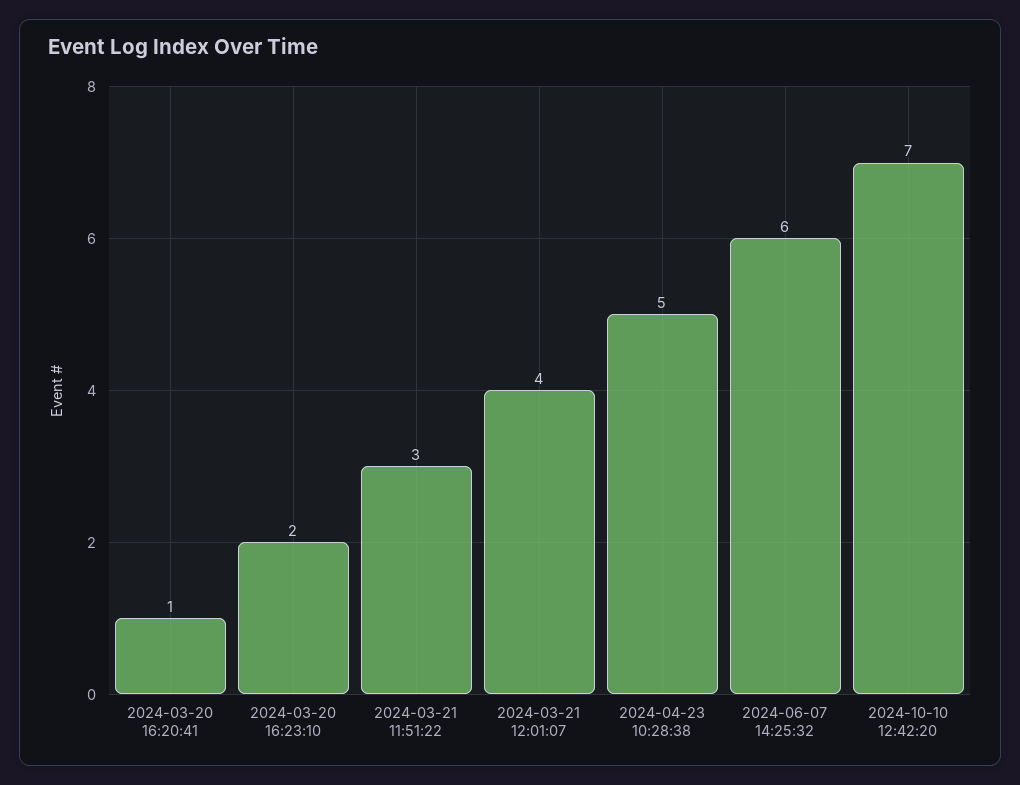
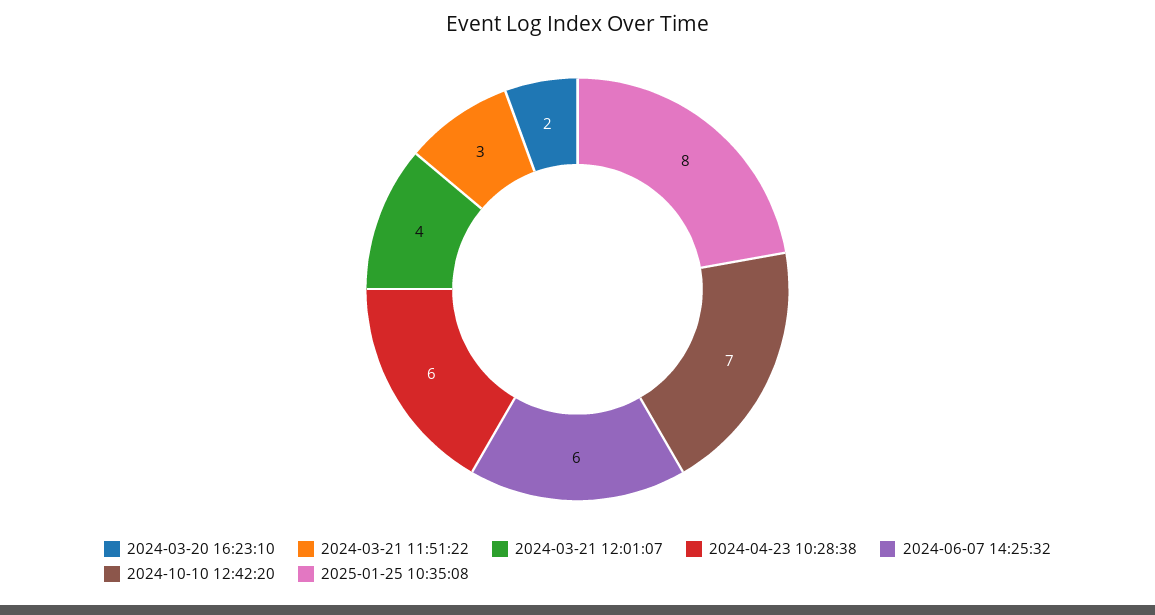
2024-03-20 16:20:41: 1 -> none
2024-04-23 10:28:38: 5 -> 6
2025-01-25 10:35:08: none -> 8

